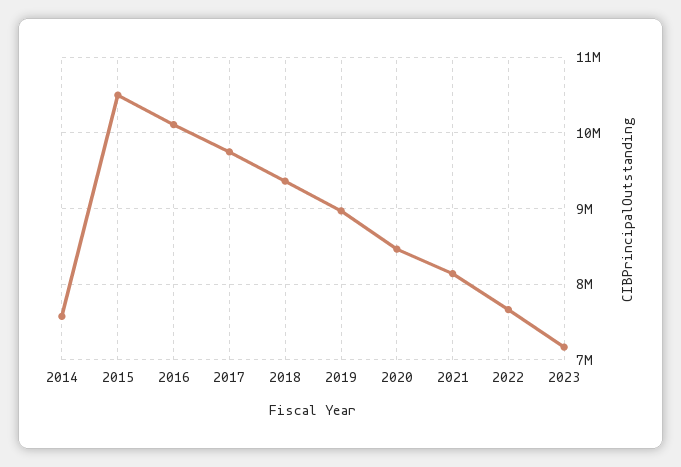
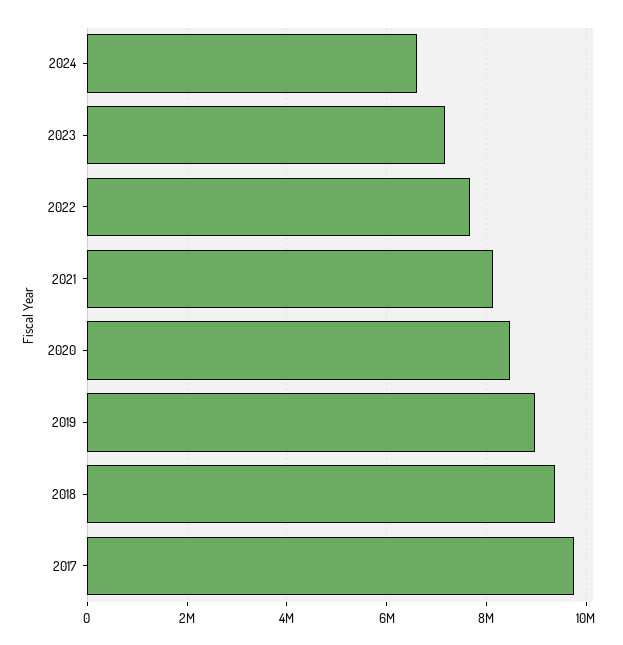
2014: 7600000 -> none
2015: 10500000 -> none
2016: 10100000 -> none
2024: none -> 6600000

